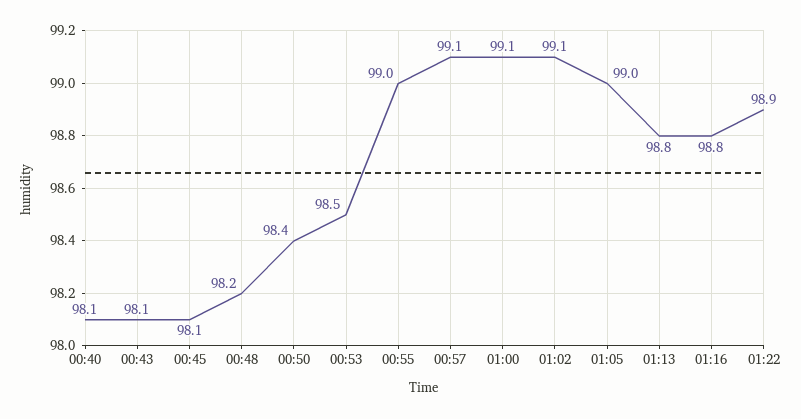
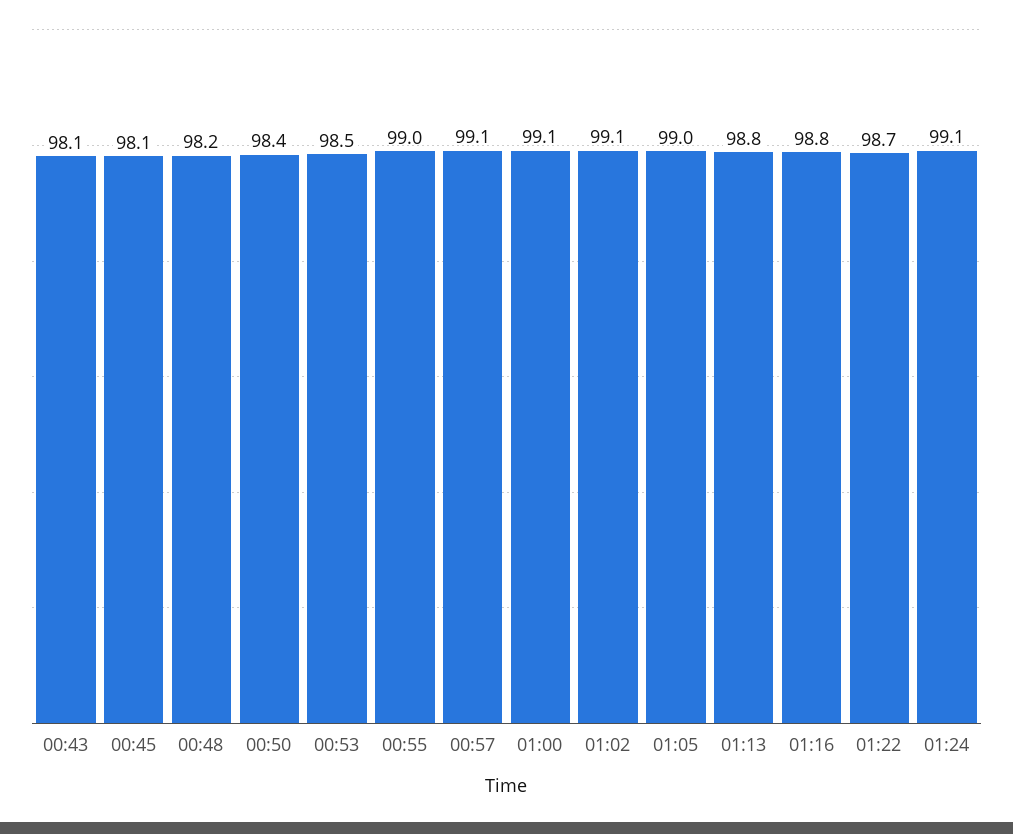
00:40: 98.1 -> none
01:22: 98.9 -> 98.7
01:24: none -> 99.1

